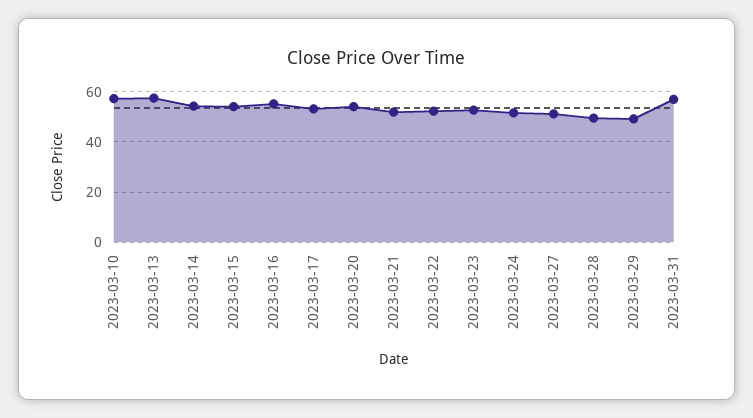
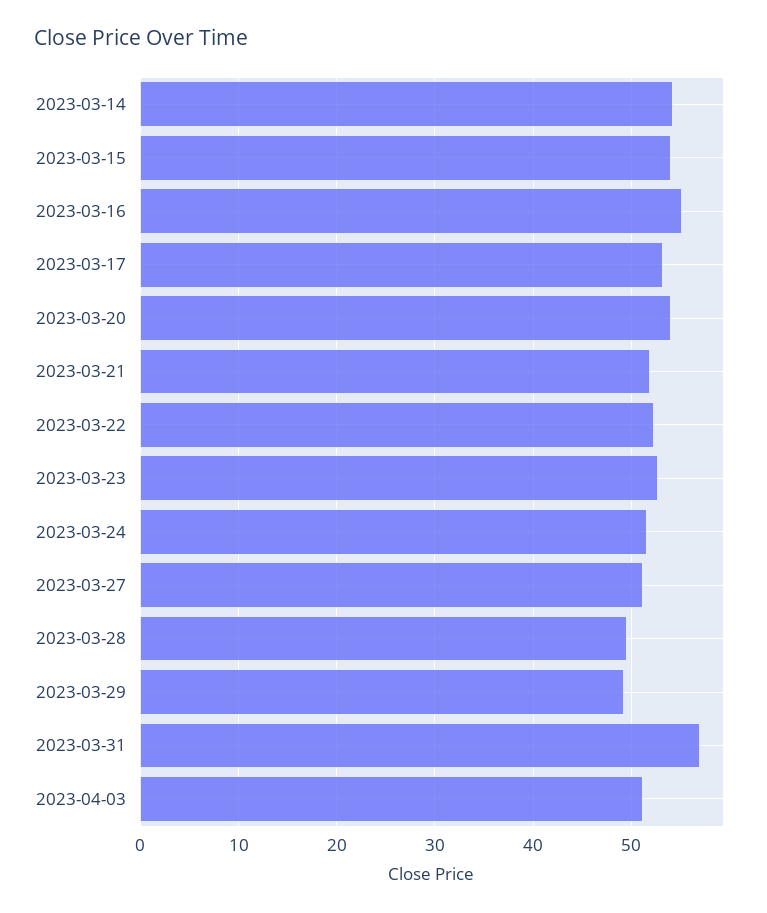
2023-03-10: 57.5 -> none
2023-03-13: 57.5 -> none
2023-04-03: none -> 51

